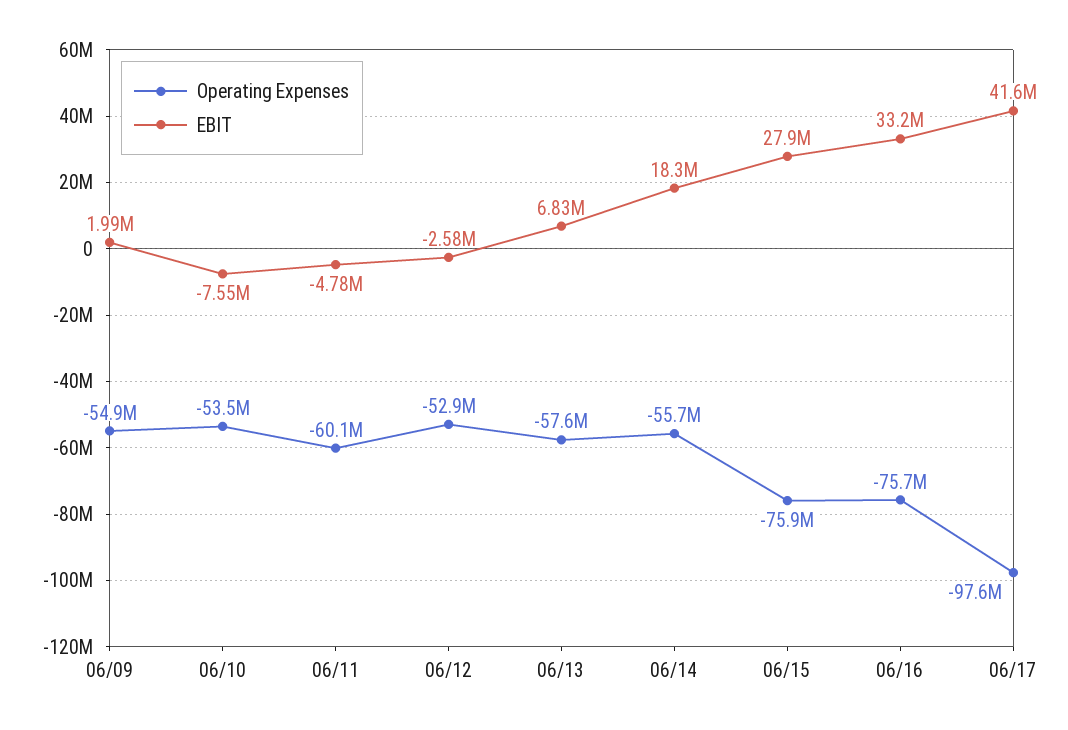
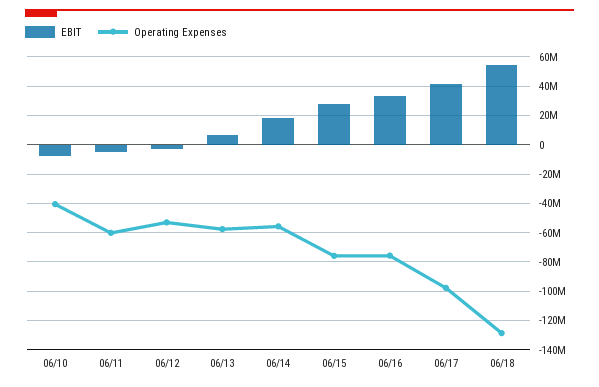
Operating Expenses, 06/09: -54900000 -> none
EBIT, 06/09: 1990000 -> none
Operating Expenses, 06/10: -53500000 -> -40000000
EBIT, 06/18: none -> 55000000
Operating Expenses, 06/18: none -> -130000000

